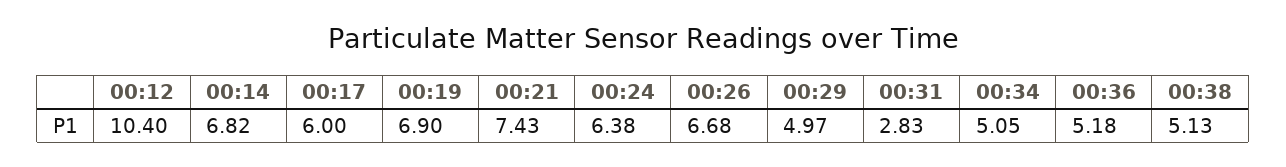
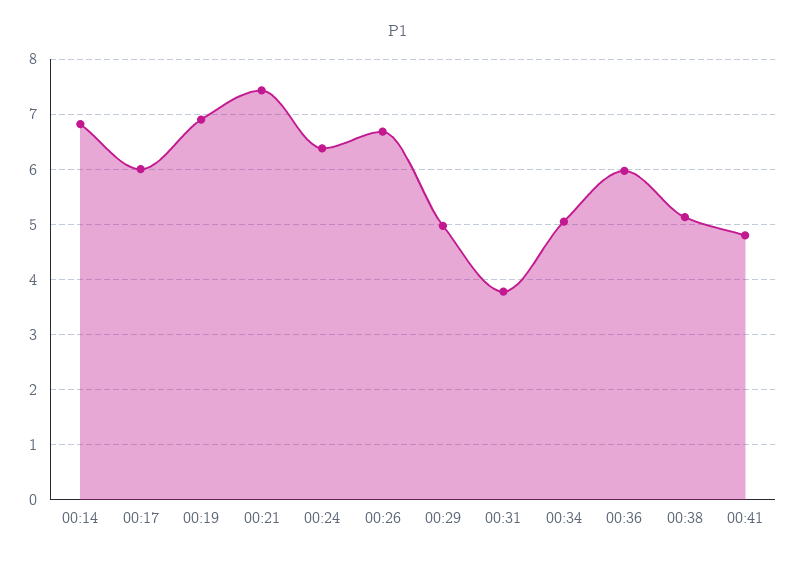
00:12: 10.4 -> none
00:31: 2.83 -> 3.8
00:36: 5.18 -> 6
00:41: none -> 4.8

